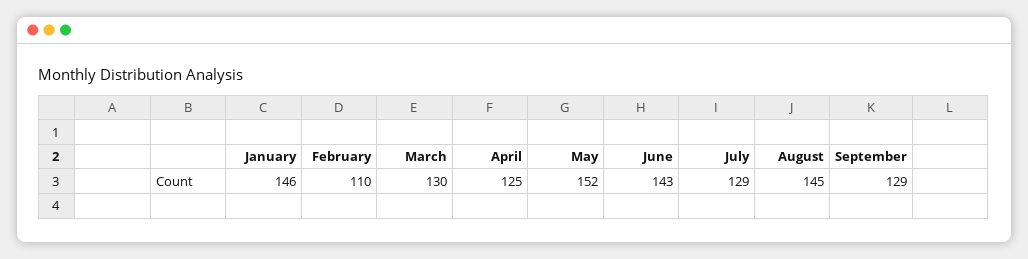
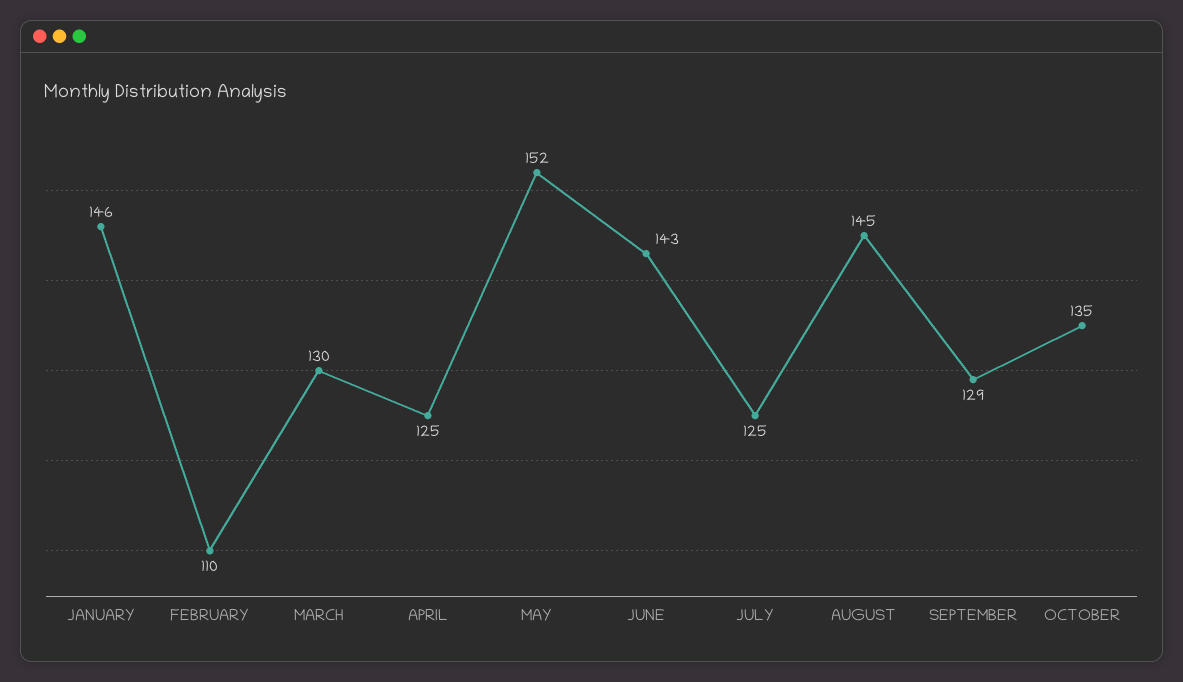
July: 129 -> 125
OCTOBER: none -> 135

